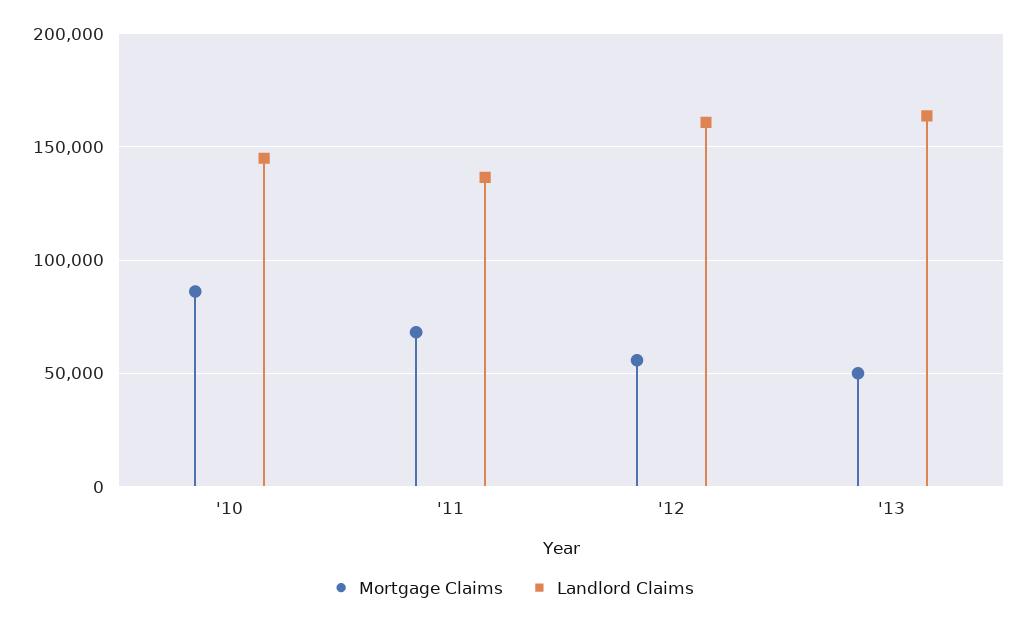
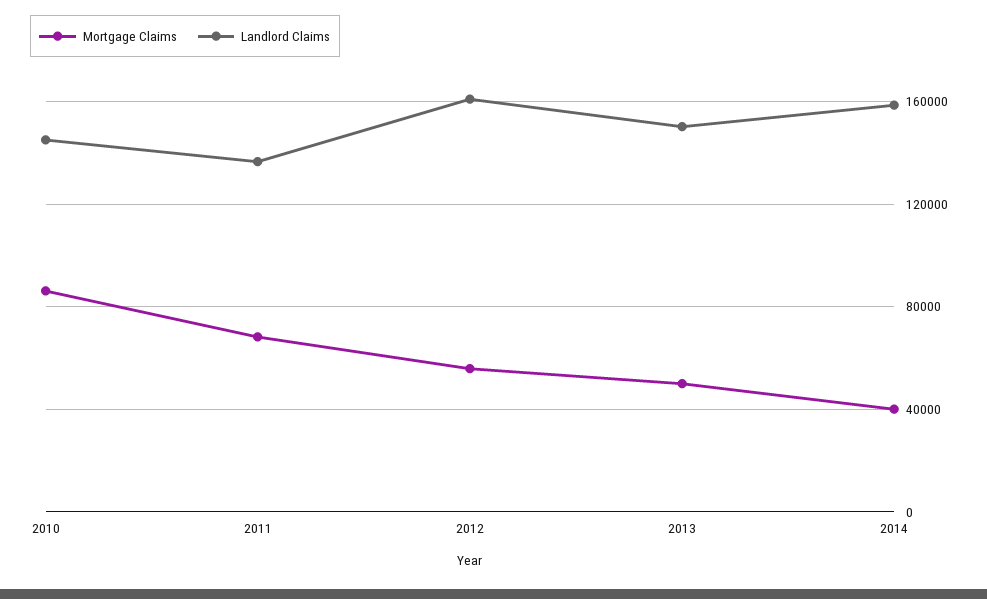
Landlord Claims, '13: 165000 -> 150000
Mortgage Claims, 2014: none -> 40000
Landlord Claims, 2014: none -> 160000

